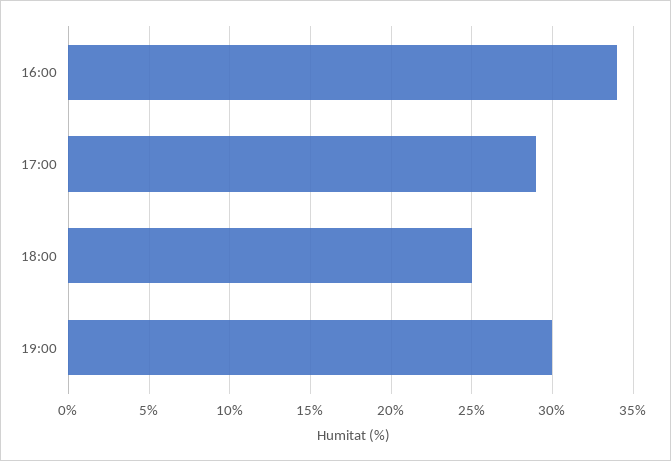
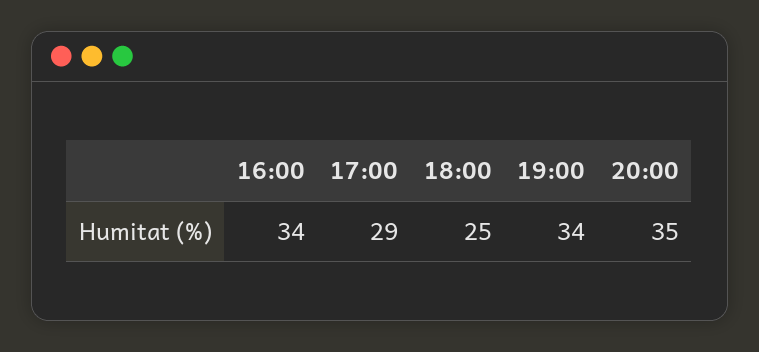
19:00: 30 -> 34
20:00: none -> 35

